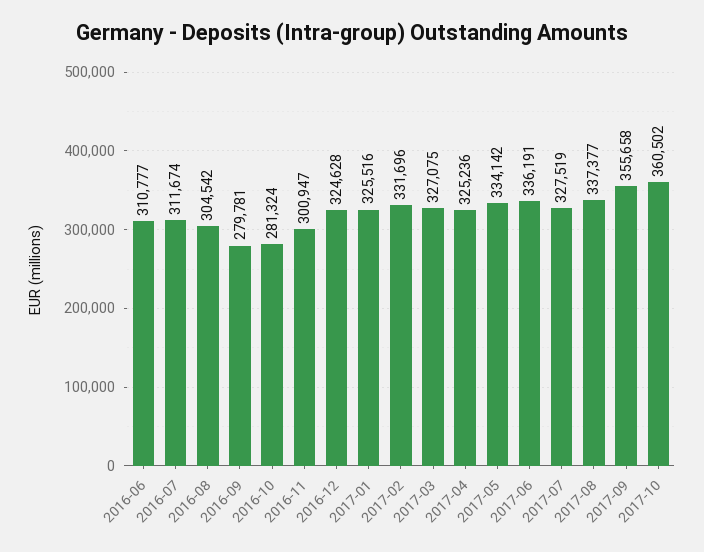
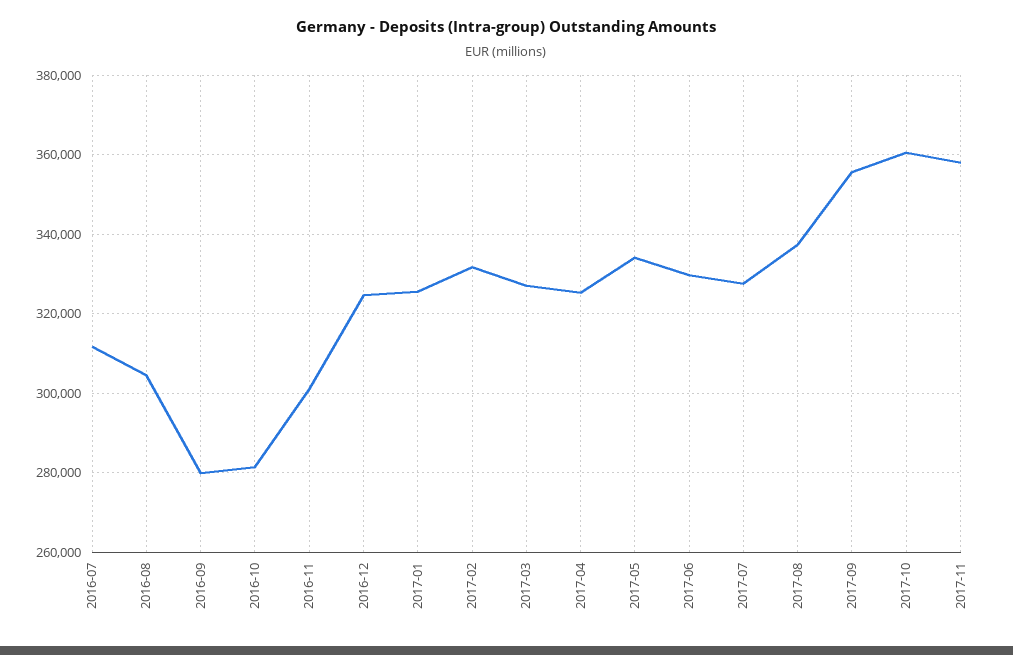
2016-06: 310777 -> none
2017-06: 336191 -> 330000
2017-11: none -> 358000

